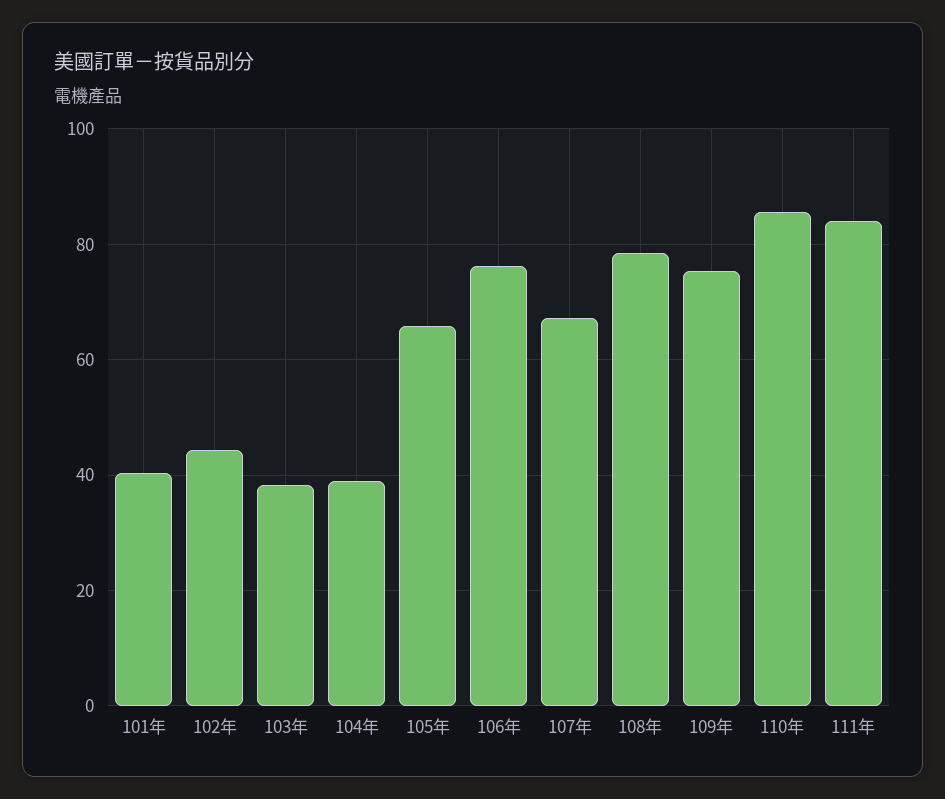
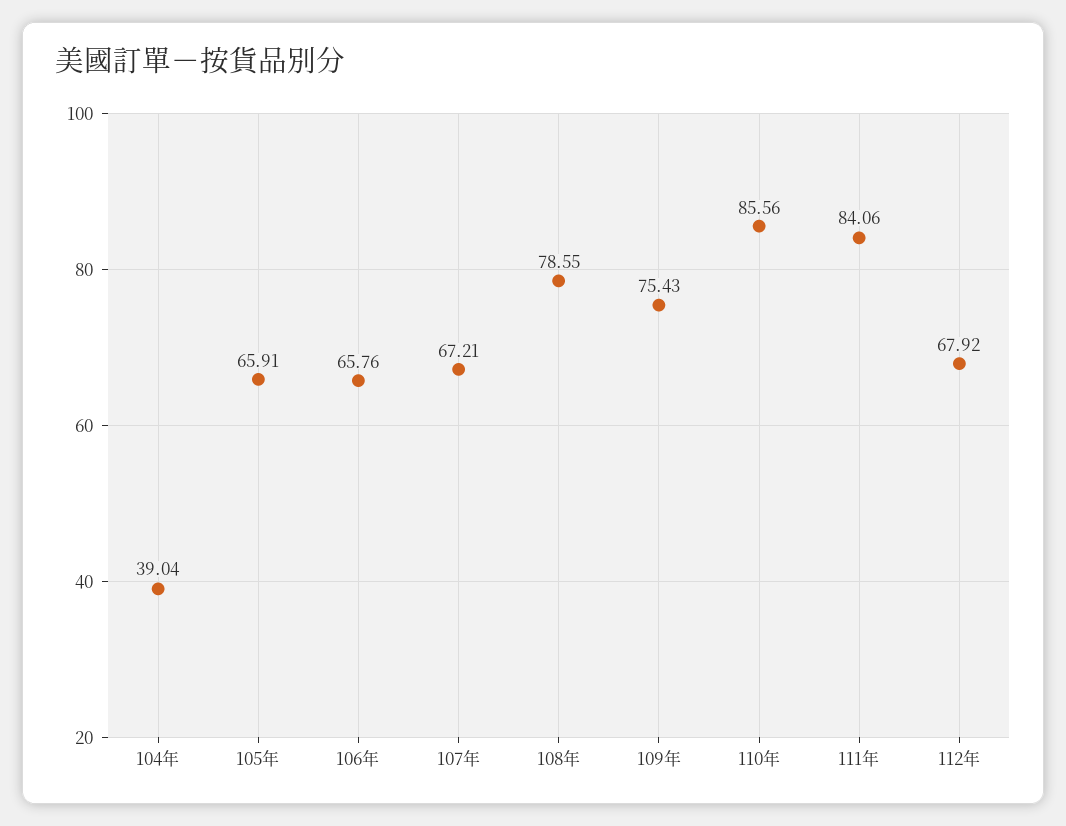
101年: 40 -> none
102年: 44 -> none
103年: 38 -> none
106年: 76 -> 65.76
112年: none -> 67.92

